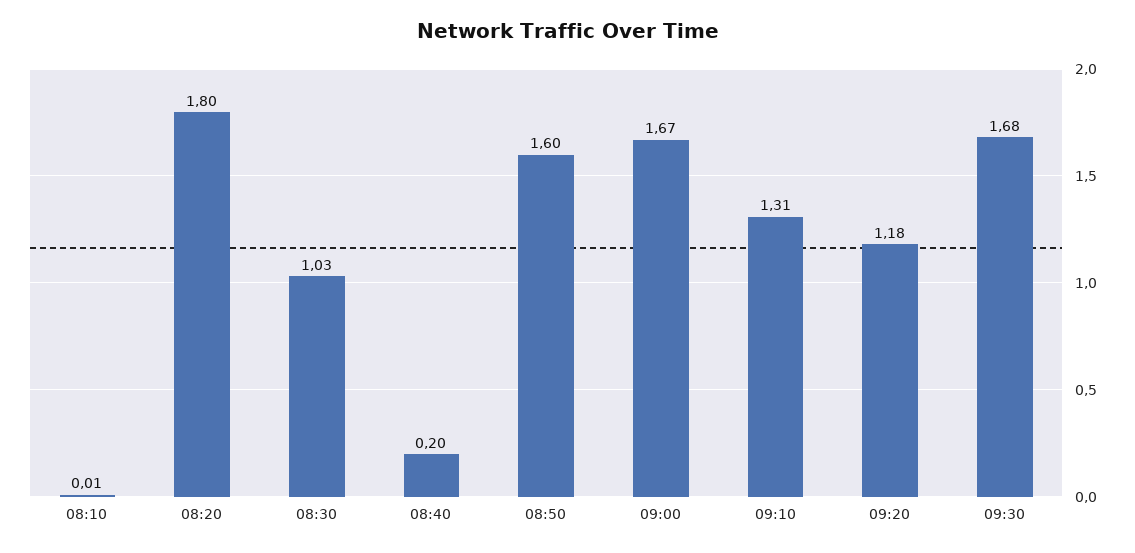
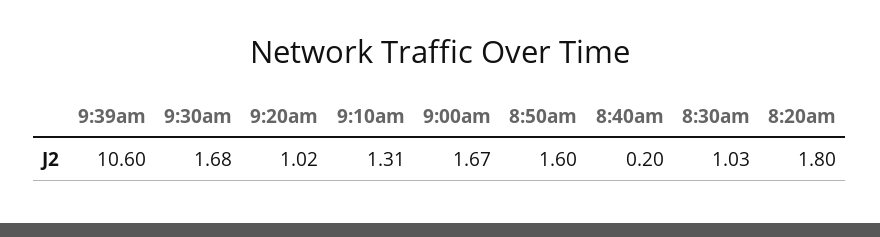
08:10: 0.01 -> none
09:20: 1.18 -> 1.02
9:39am: none -> 10.6

